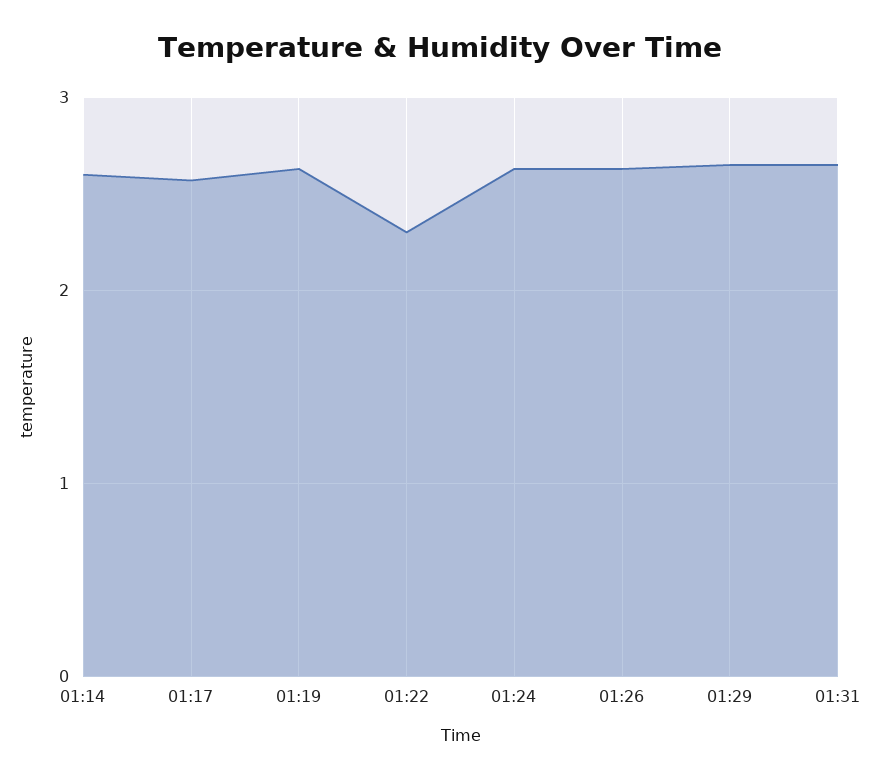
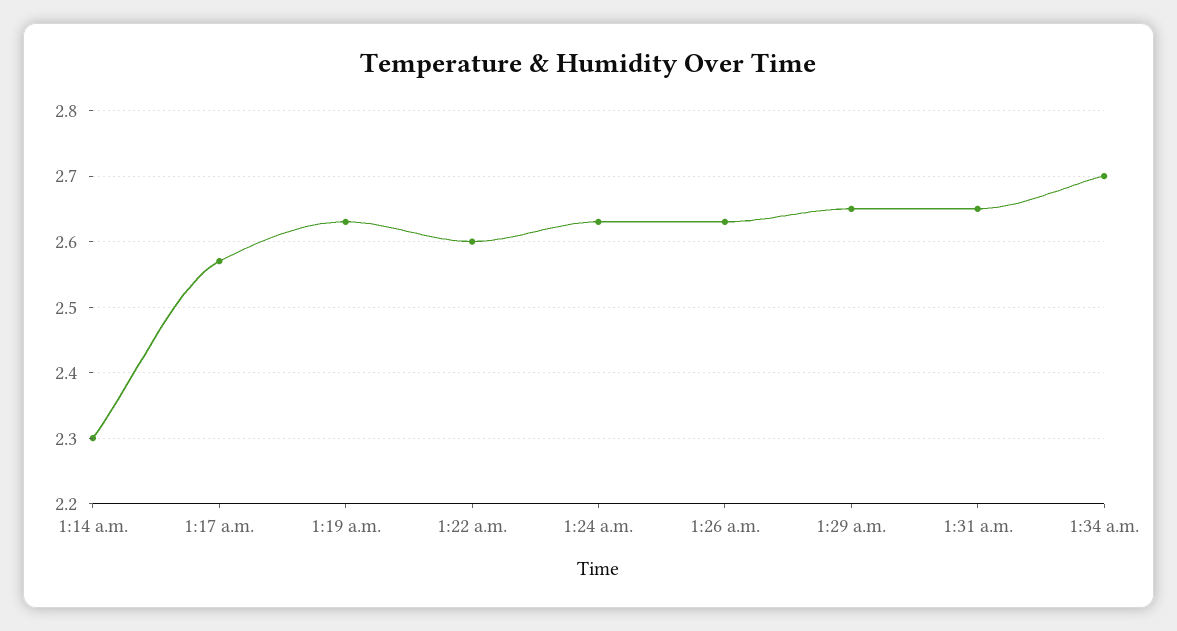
01:14: 2.6 -> 2.3
01:22: 2.3 -> 2.6
1:34 a.m.: none -> 2.7

